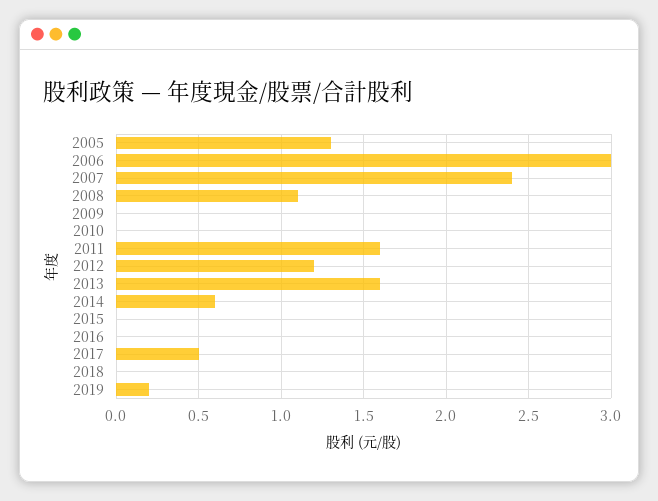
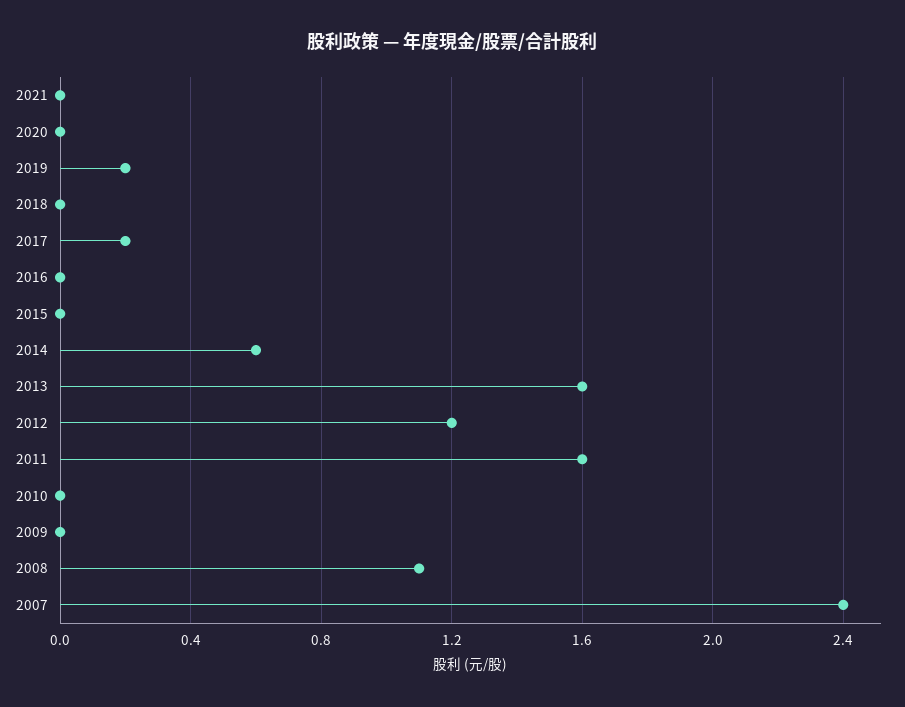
2005: 1.3 -> none
2006: 3 -> none
2017: 0.5 -> 0.2
2021: none -> 0
2020: none -> 0

